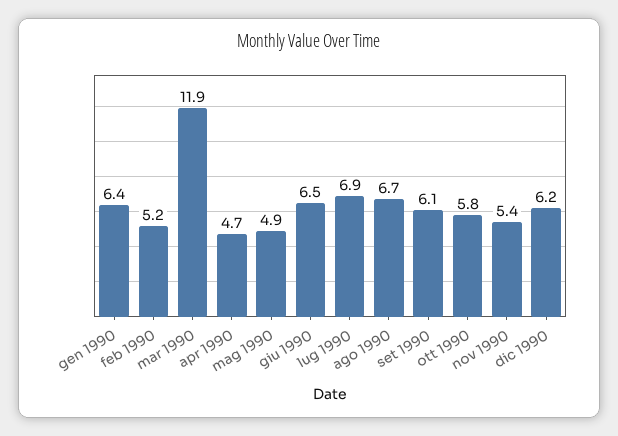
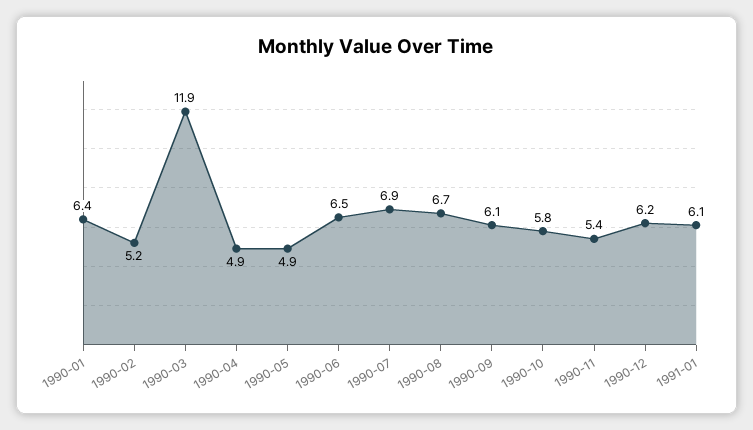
apr 1990: 4.7 -> 4.9
1991-01: none -> 6.1

